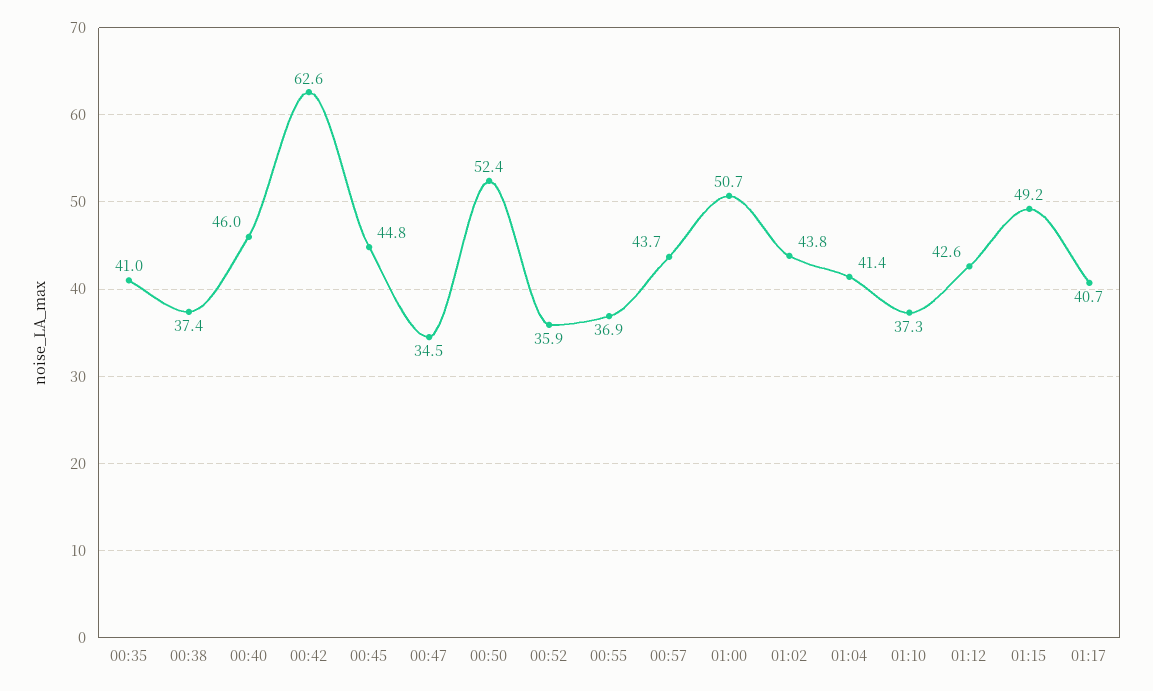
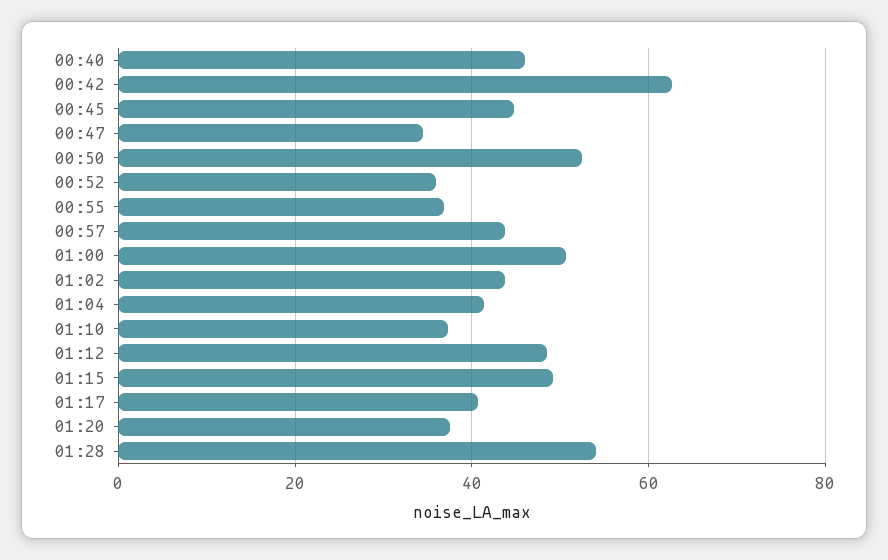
00:35: 41 -> none
00:38: 37.4 -> none
01:12: 42.6 -> 48
01:20: none -> 38
01:28: none -> 54

